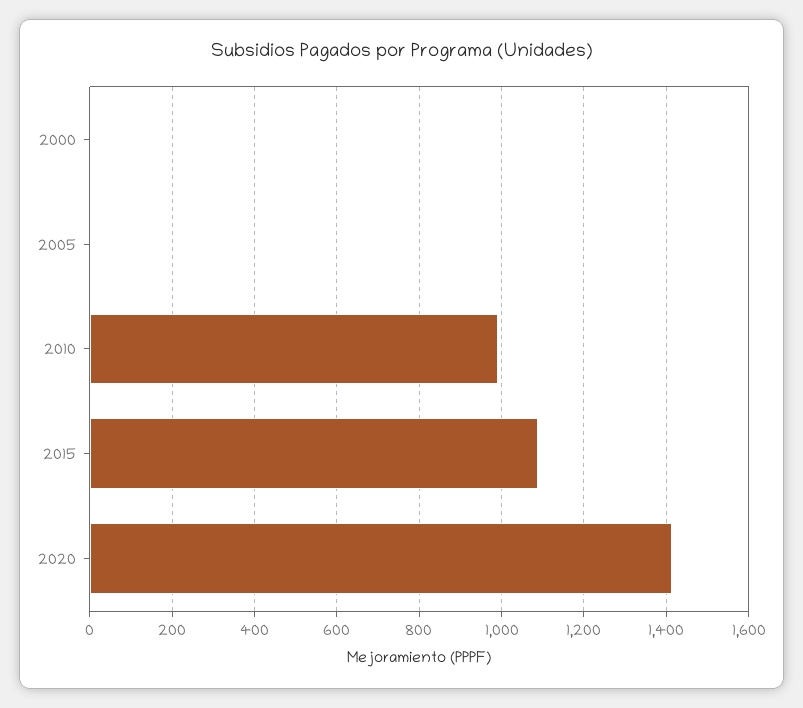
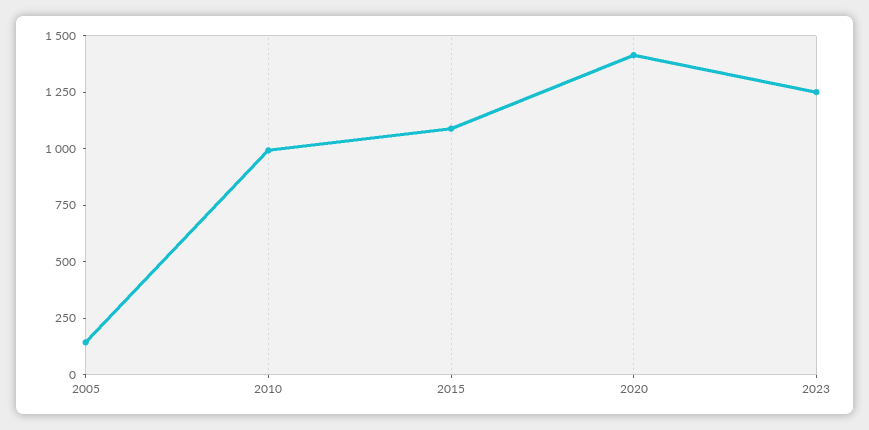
2000: 0 -> none
2005: 0 -> 150
2023: none -> 1250

